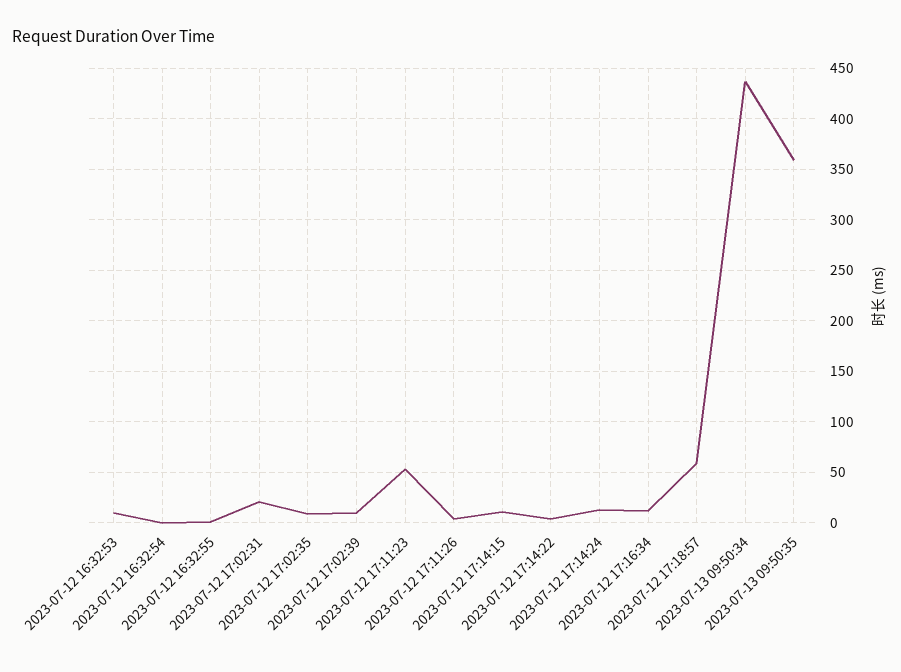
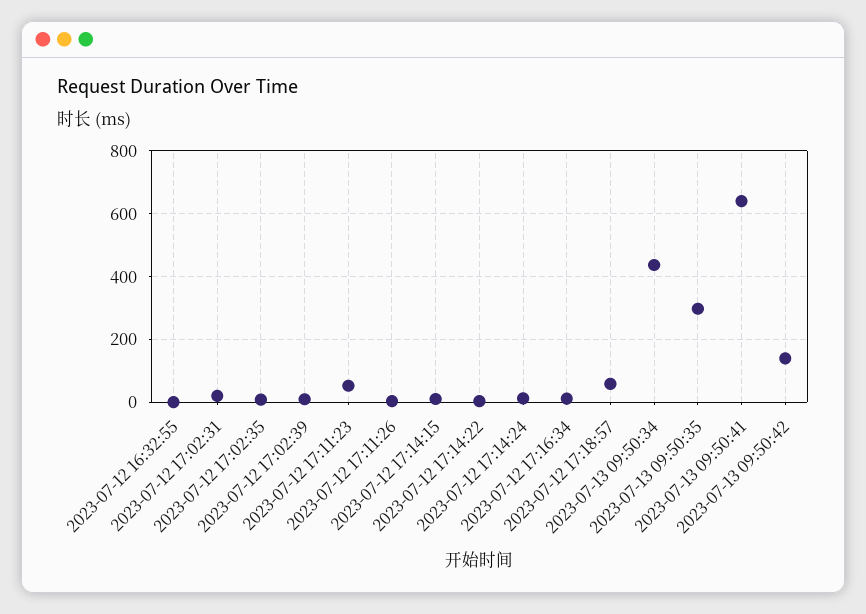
2023-07-12 16:32:53: 10 -> none
2023-07-12 16:32:54: 0 -> none
2023-07-13 09:50:35: 360 -> 300
2023-07-13 09:50:41: none -> 640
2023-07-13 09:50:42: none -> 140

